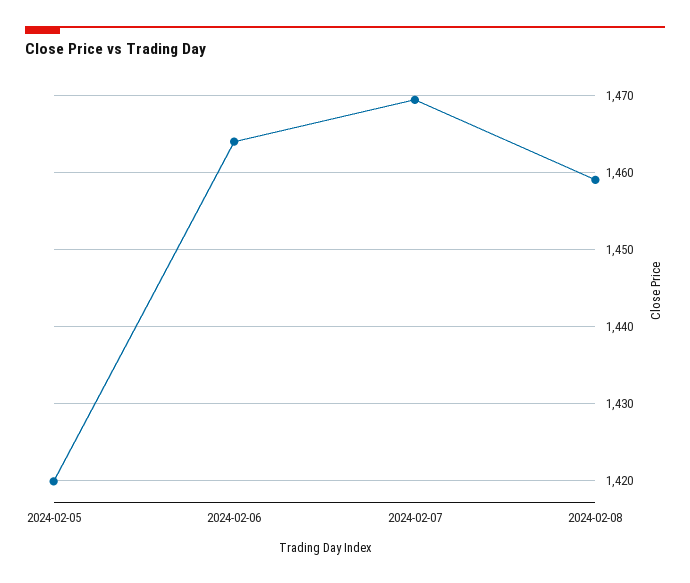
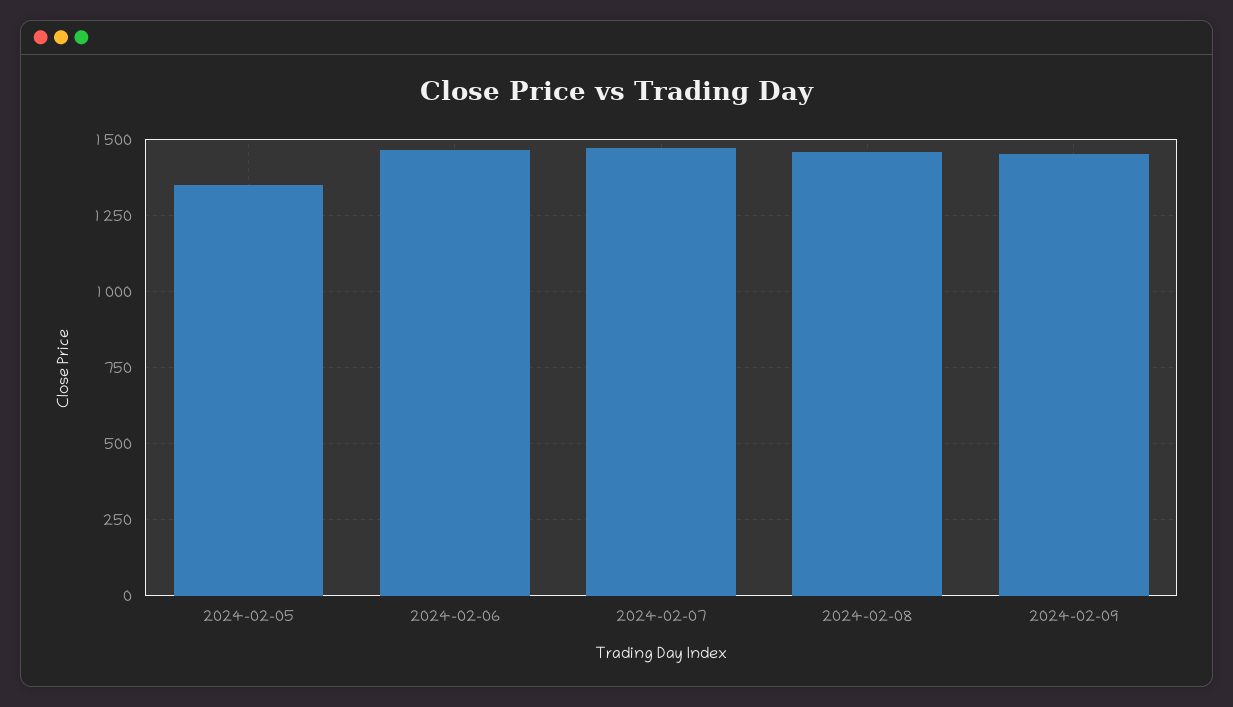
2024-02-05: 1420 -> 1350
2024-02-09: none -> 1450

